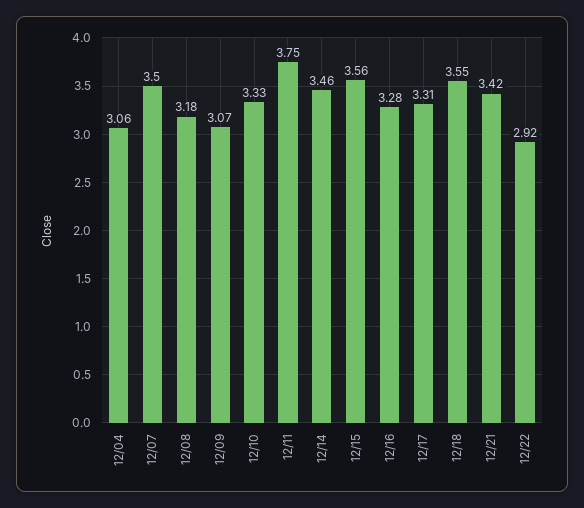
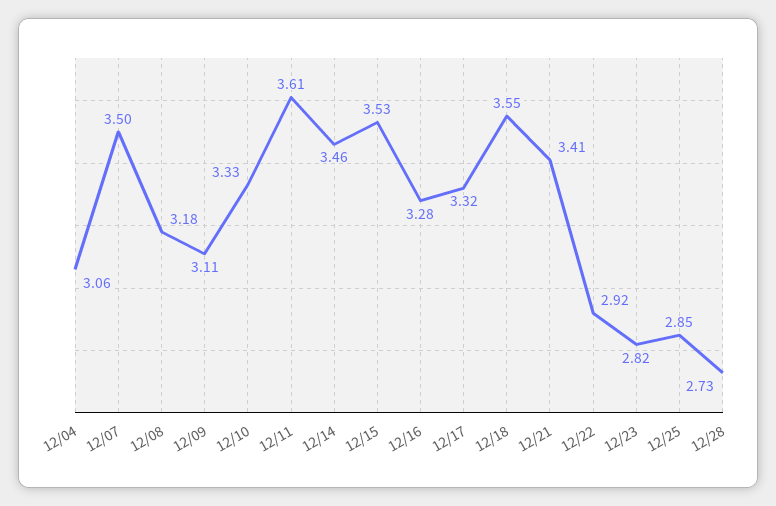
12/09: 3.07 -> 3.11
12/11: 3.75 -> 3.61
12/15: 3.56 -> 3.53
12/17: 3.31 -> 3.32
12/21: 3.42 -> 3.41
12/23: none -> 2.82
12/25: none -> 2.85
12/28: none -> 2.73

